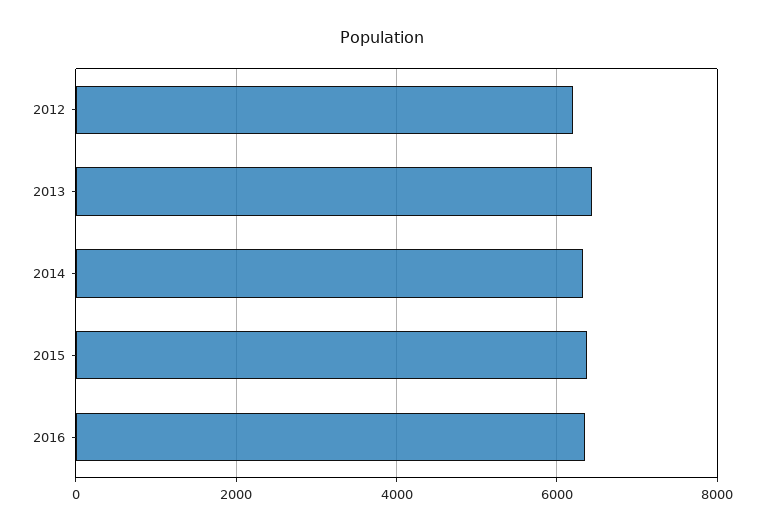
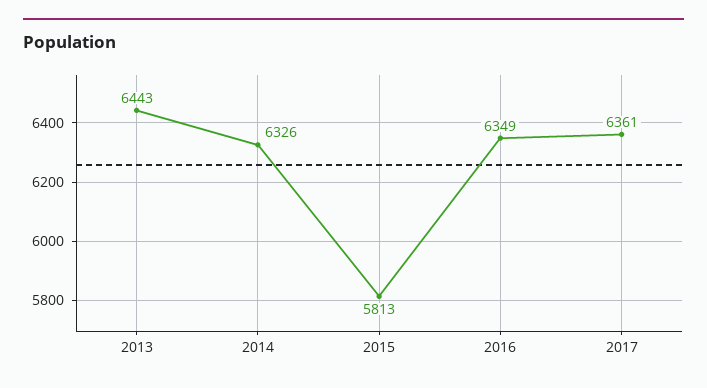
2012: 6200 -> none
2015: 6400 -> 5813
2017: none -> 6361

